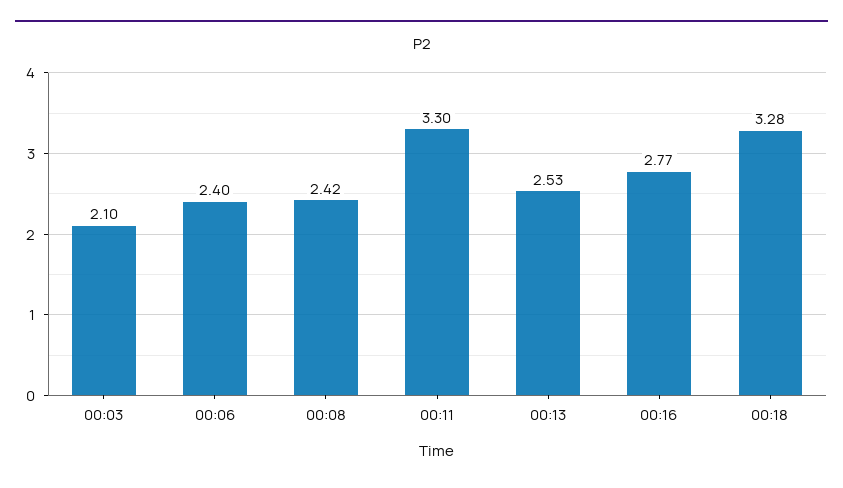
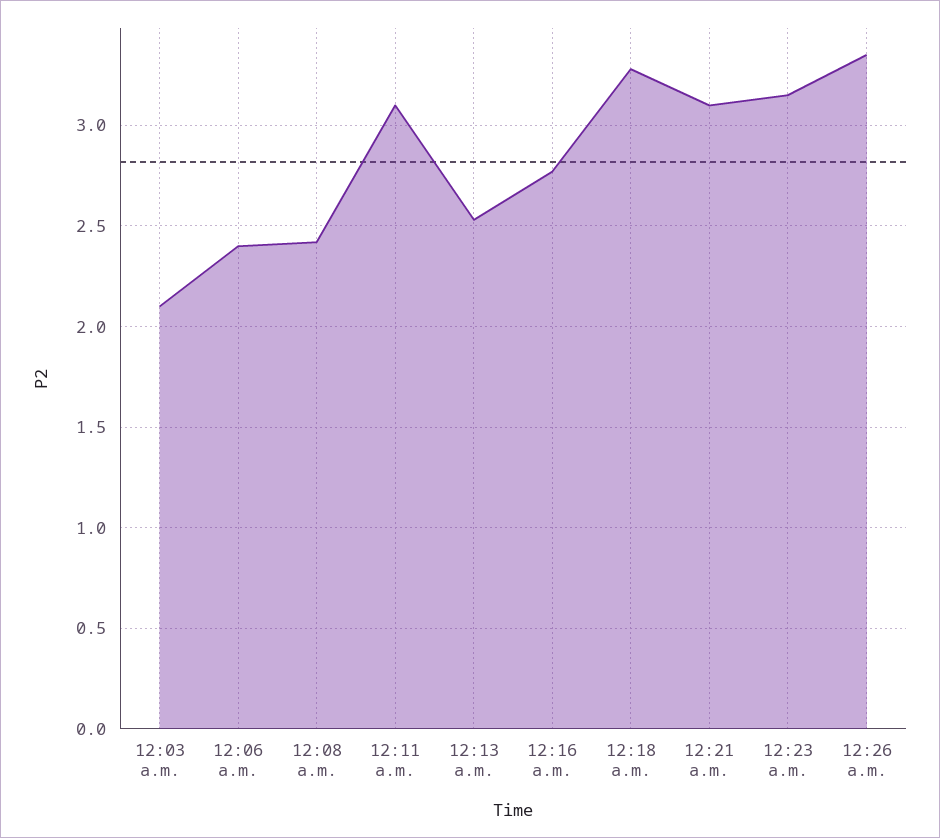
00:11: 3.3 -> 3.1
12:21 a.m.: none -> 3.1
12:23 a.m.: none -> 3.15
12:26 a.m.: none -> 3.35

